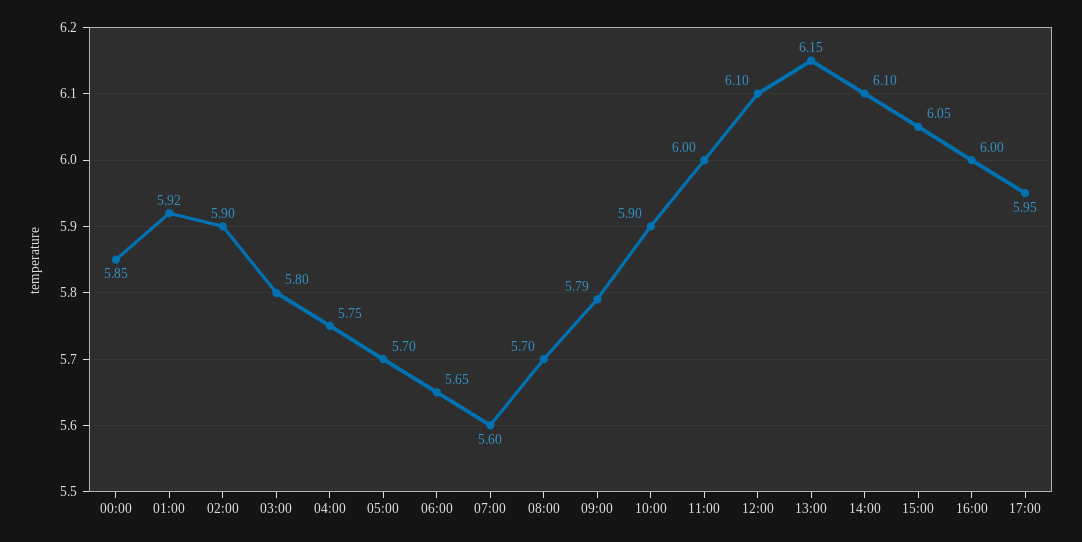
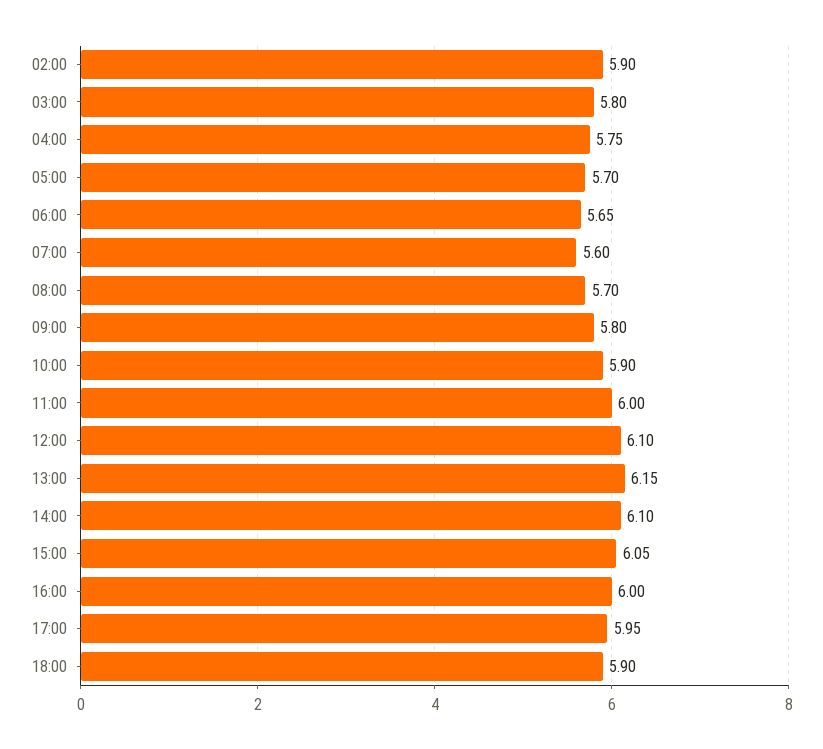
00:00: 5.85 -> none
01:00: 5.92 -> none
09:00: 5.79 -> 5.8
18:00: none -> 5.9

